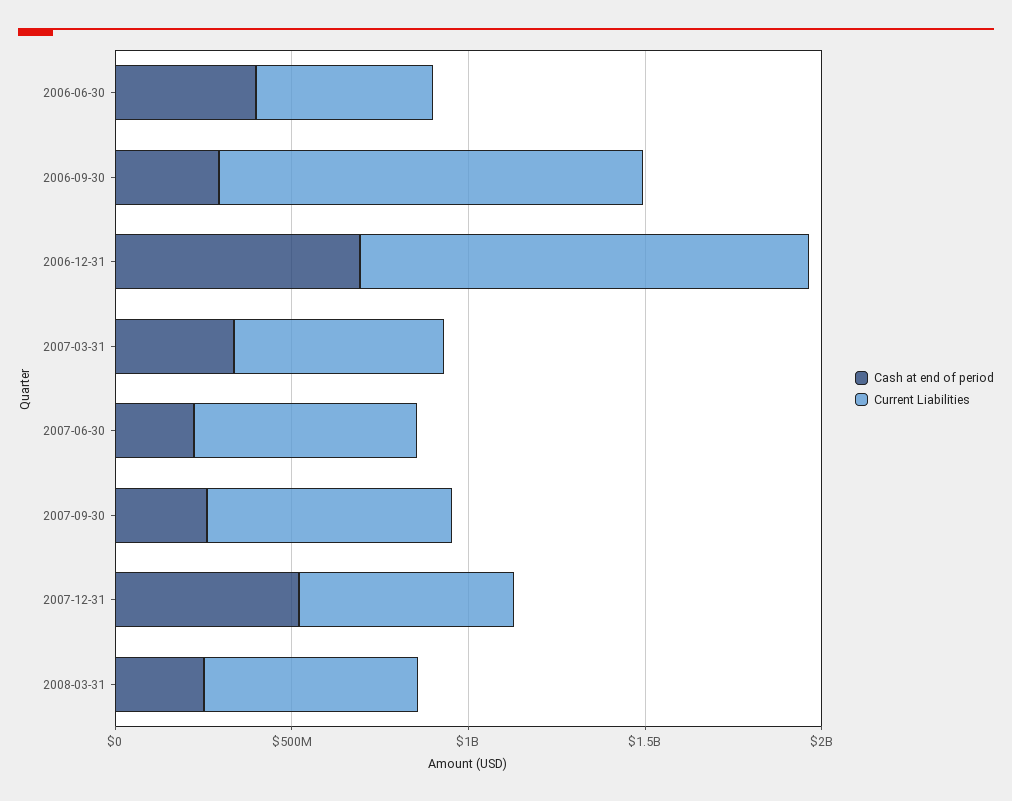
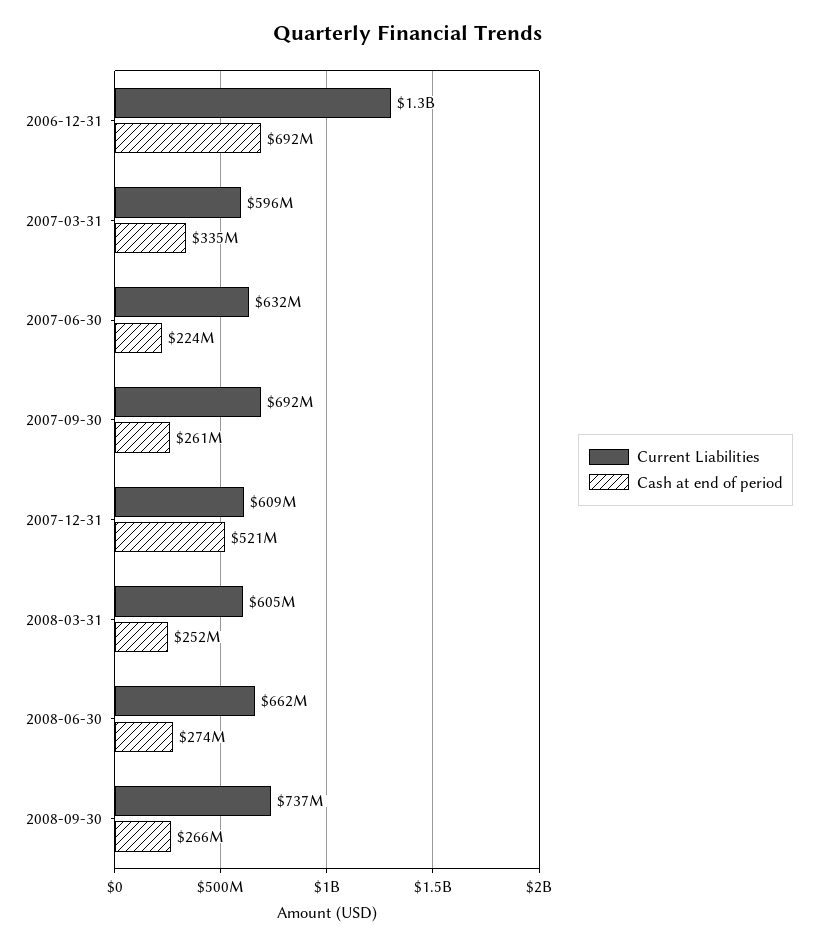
Cash at end of period, 2006-06-30: 400000000 -> none
Current Liabilities, 2006-06-30: 500000000 -> none
Cash at end of period, 2006-09-30: 300000000 -> none
Current Liabilities, 2006-09-30: 1200000000 -> none
Current Liabilities, 2008-06-30: none -> 662000000
Cash at end of period, 2008-06-30: none -> 274000000
Current Liabilities, 2008-09-30: none -> 737000000
Cash at end of period, 2008-09-30: none -> 266000000

